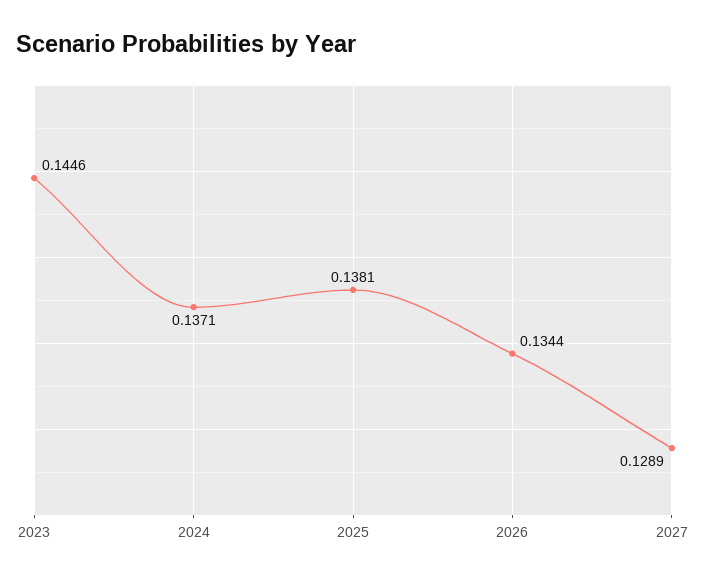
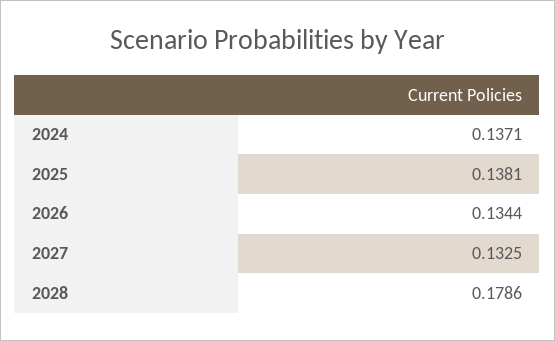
2023: 0.1446 -> none
2027: 0.1289 -> 0.1325
2028: none -> 0.1786

